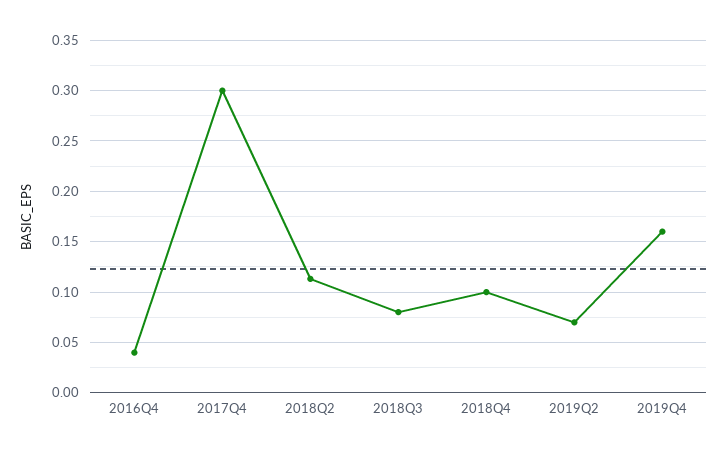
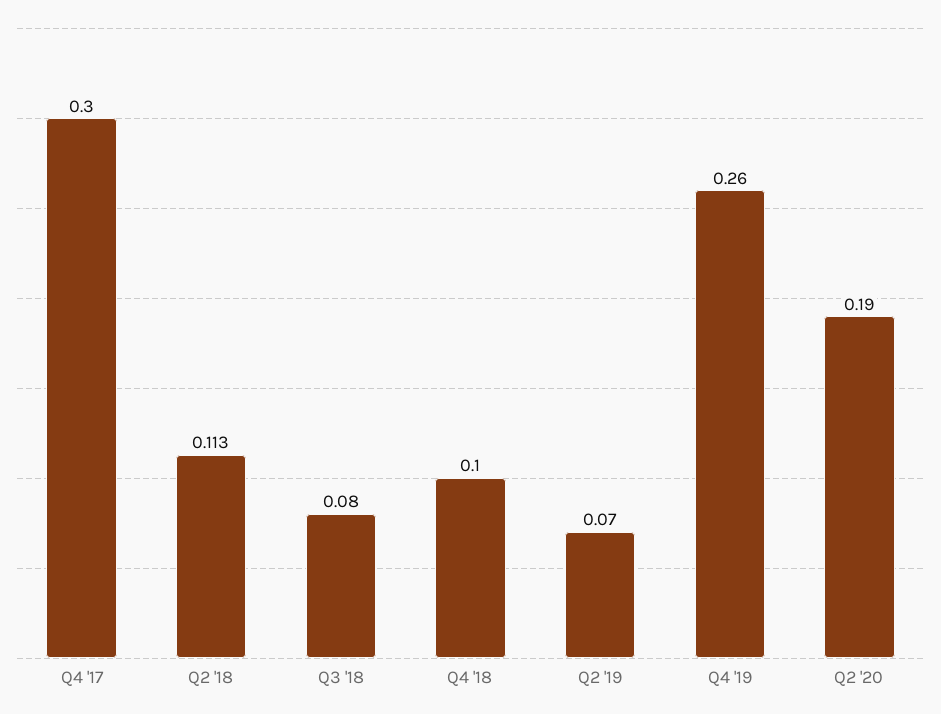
2016Q4: 0.04 -> none
2019Q4: 0.16 -> 0.26
Q2 '20: none -> 0.19

